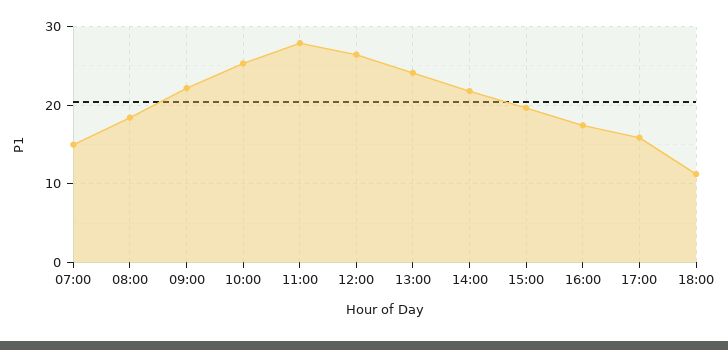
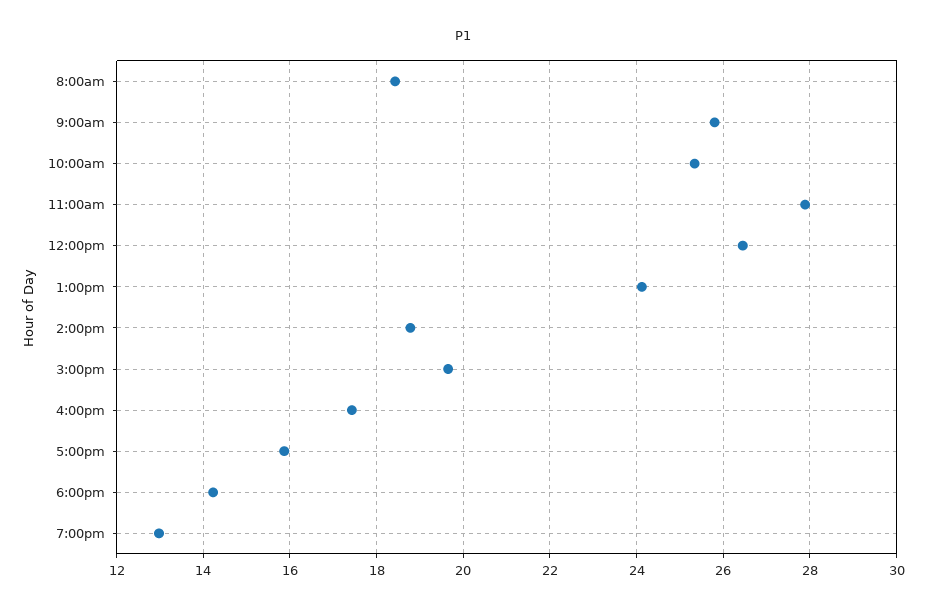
07:00: 15 -> none
09:00: 22 -> 25.8
14:00: 22 -> 18.8
18:00: 11 -> 14.2
7:00pm: none -> 13

